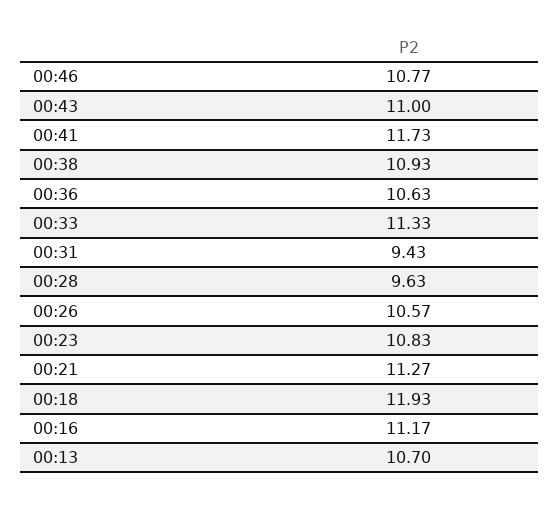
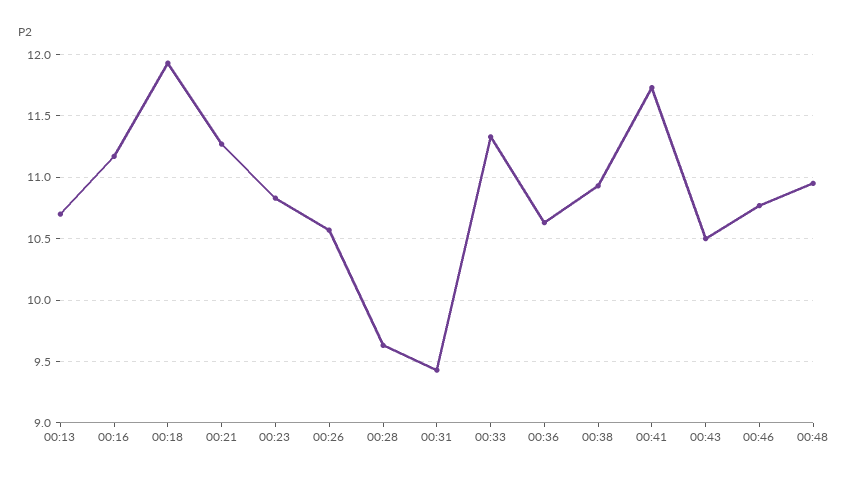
00:43: 11 -> 10.5
00:48: none -> 10.95

